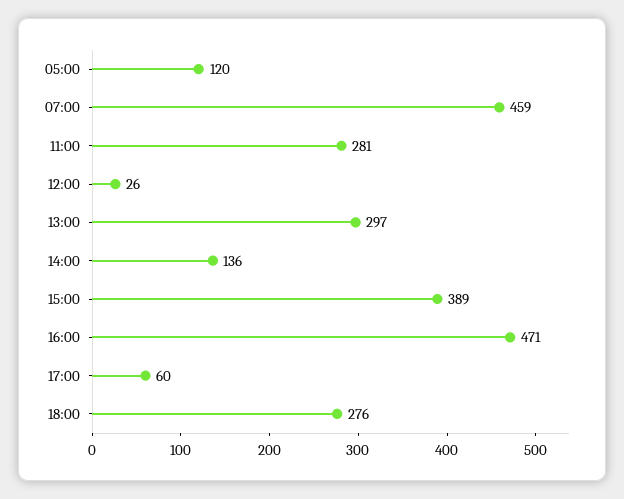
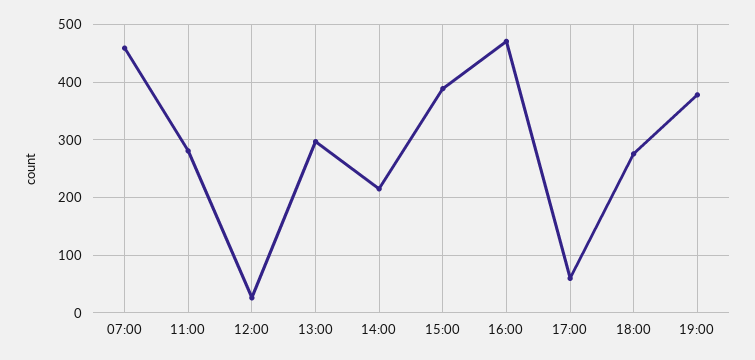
05:00: 120 -> none
14:00: 136 -> 220
19:00: none -> 380

